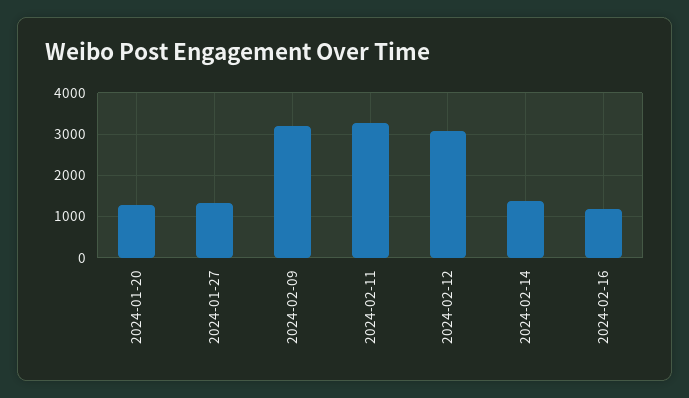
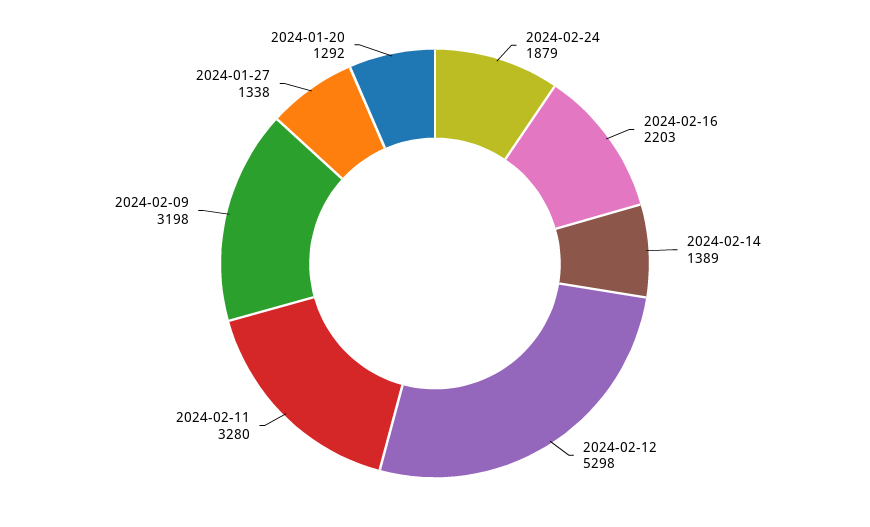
2024-02-12: 3000 -> 5298
2024-02-16: 1200 -> 2203
2024-02-24: none -> 1879

